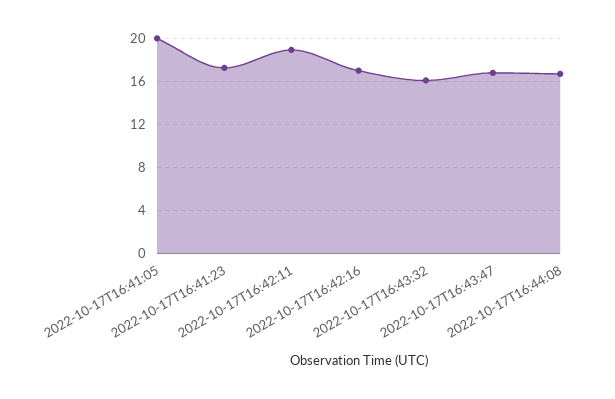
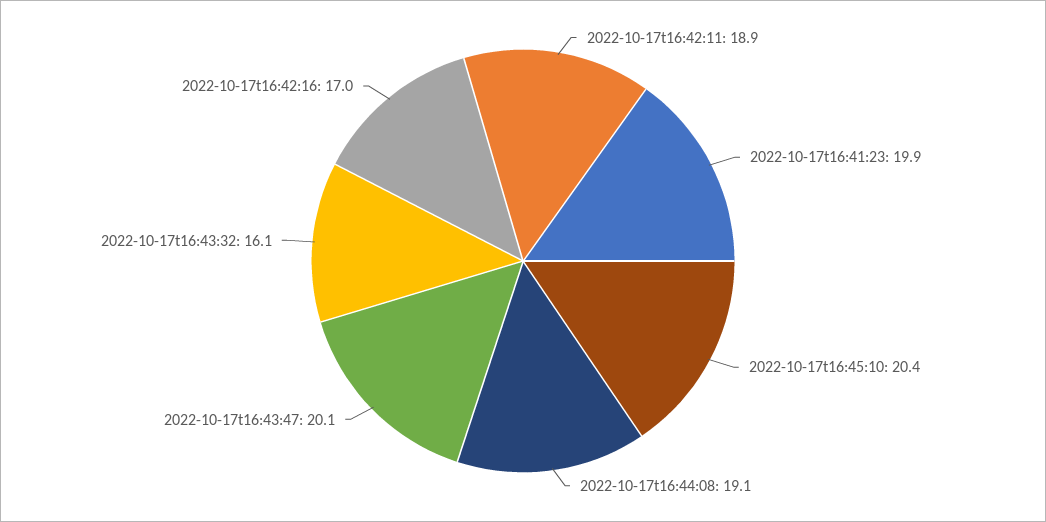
2022-10-17T16:41:05: 20 -> none
2022-10-17T16:41:23: 17 -> 19.9
2022-10-17T16:43:47: 17 -> 20.1
2022-10-17T16:44:08: 17 -> 19.1
2022-10-17t16:45:10: none -> 20.4

